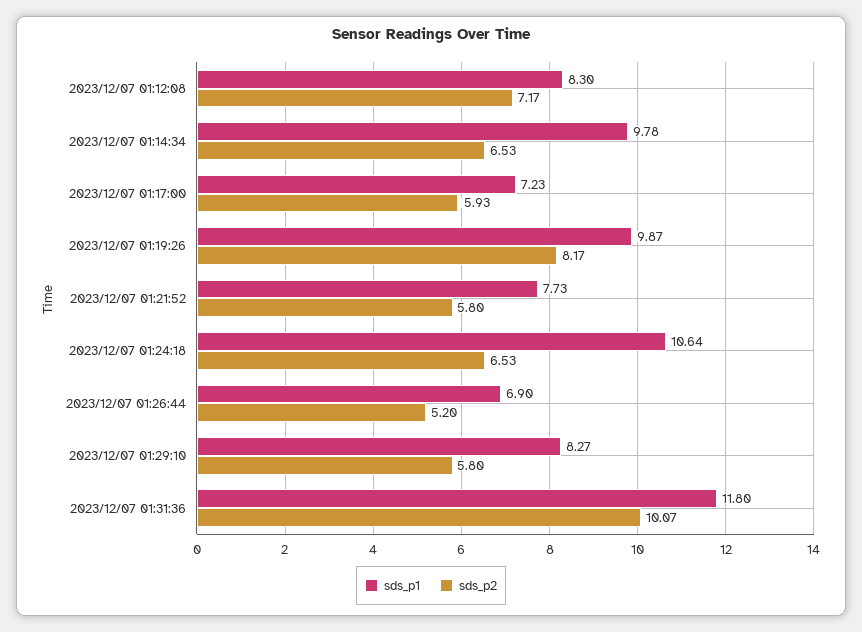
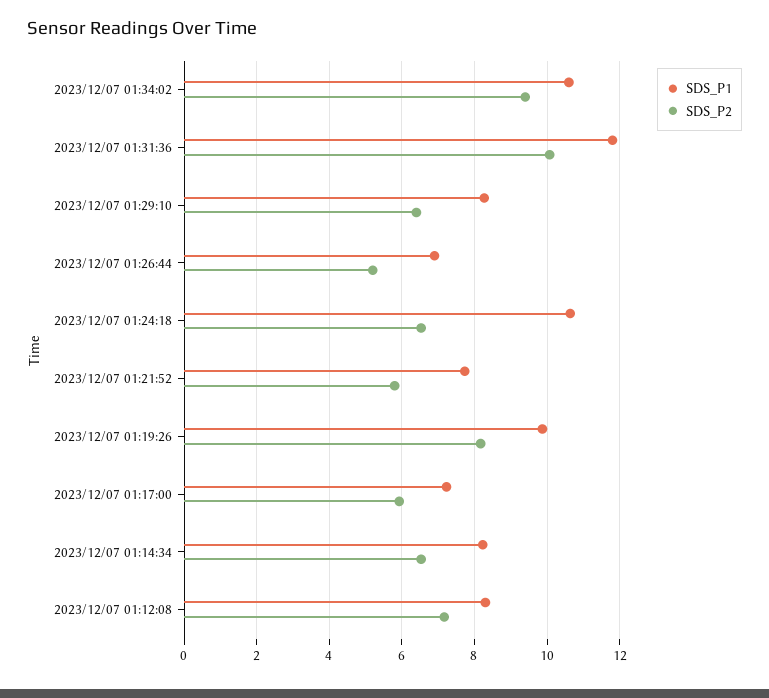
sds_p1, 2023/12/07 01:14:34: 9.78 -> 8.2
sds_p2, 2023/12/07 01:29:10: 5.8 -> 6.4
sds_p1, 2023/12/07 01:34:02: none -> 10.6
sds_p2, 2023/12/07 01:34:02: none -> 9.4

